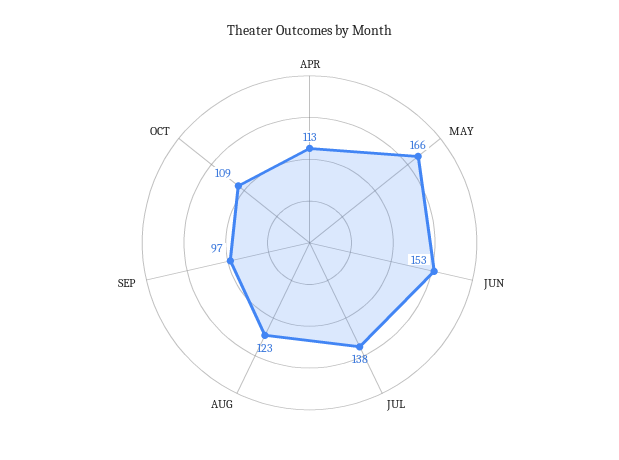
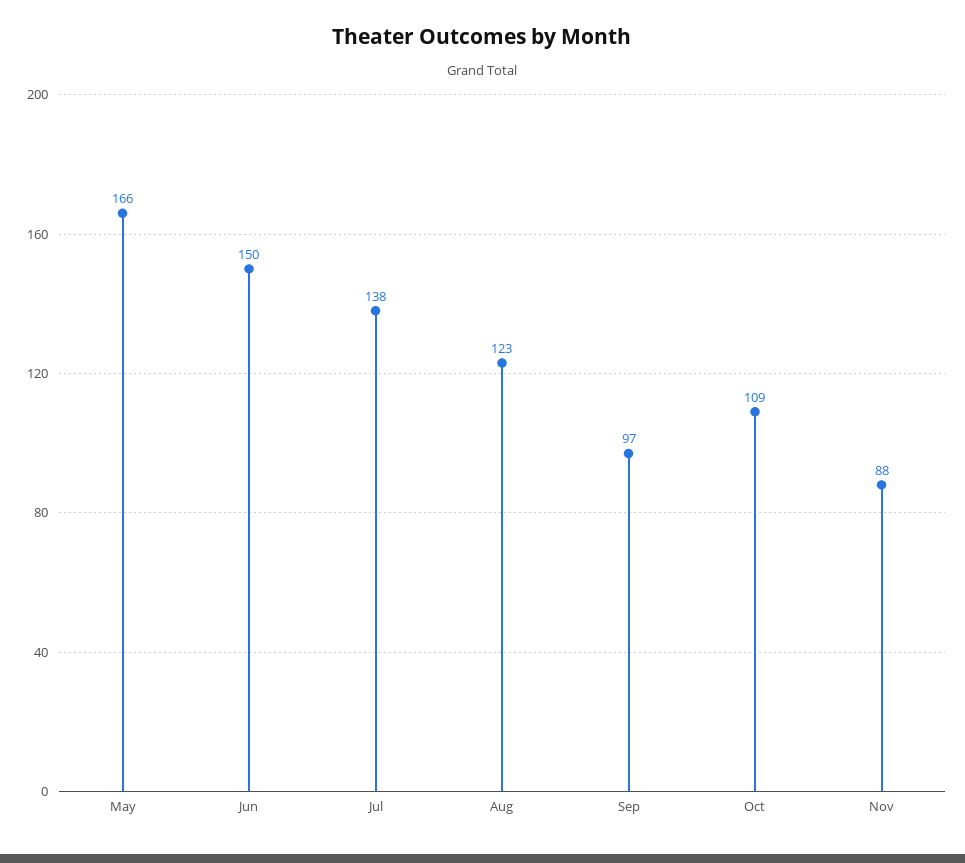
APR: 113 -> none
JUN: 153 -> 150
Nov: none -> 88

